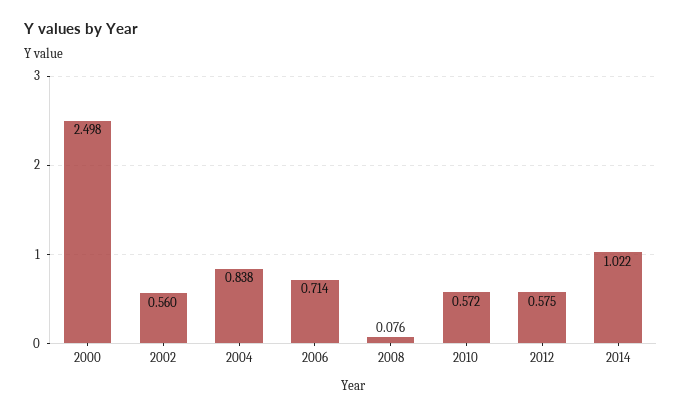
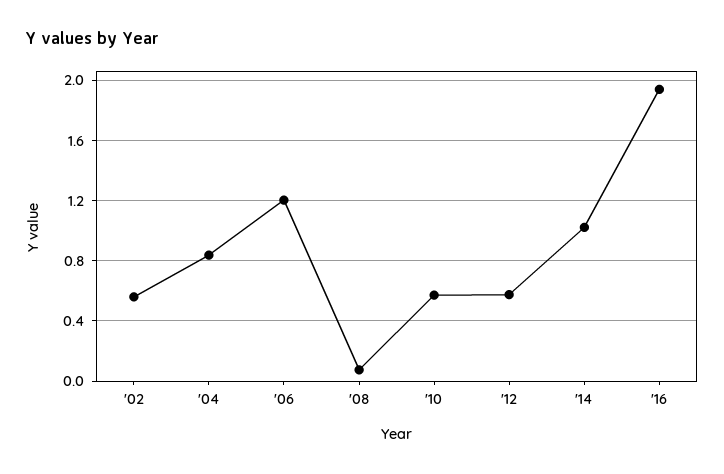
2000: 2.498 -> none
2006: 0.714 -> 1.2
'16: none -> 1.95

